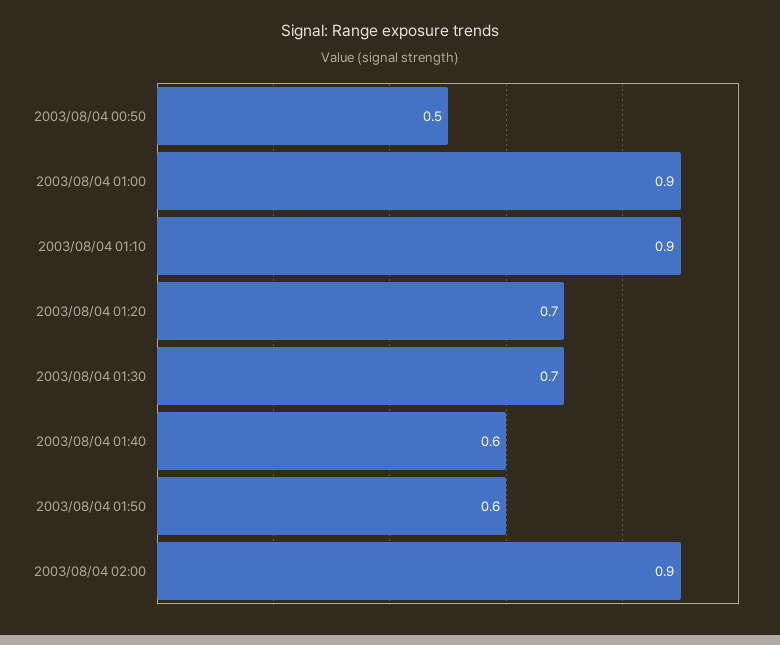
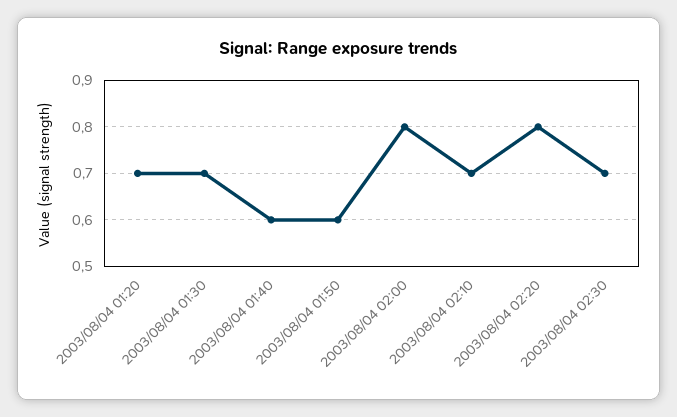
2003/08/04 00:50: 0.5 -> none
2003/08/04 01:00: 0.9 -> none
2003/08/04 01:10: 0.9 -> none
2003/08/04 02:00: 0.9 -> 0.8
2003/08/04 02:10: none -> 0.7
2003/08/04 02:20: none -> 0.8
2003/08/04 02:30: none -> 0.7

